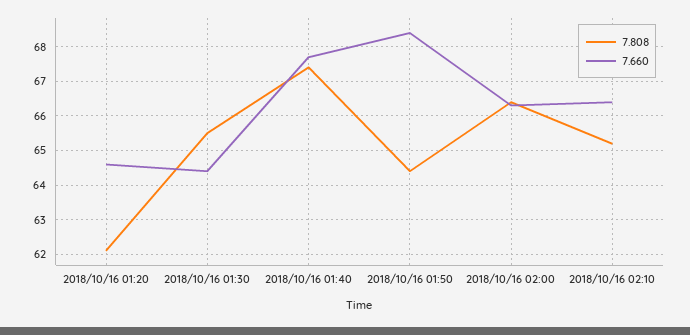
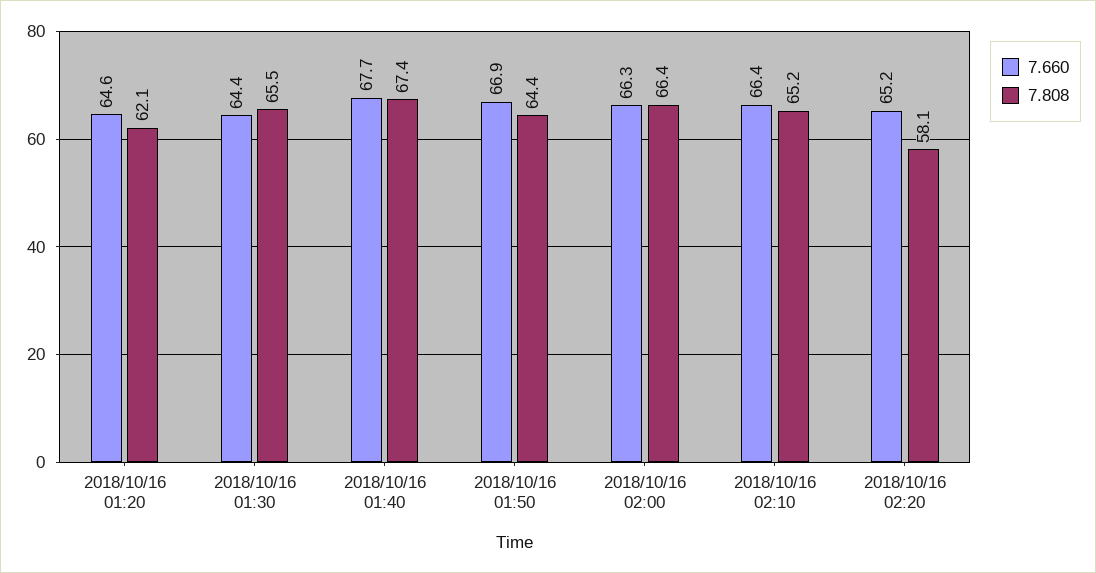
7.660, 2018/10/16 01:50: 68.5 -> 66.9
7.660, 2018/10/16 02:20: none -> 65.2
7.808, 2018/10/16 02:20: none -> 58.1

